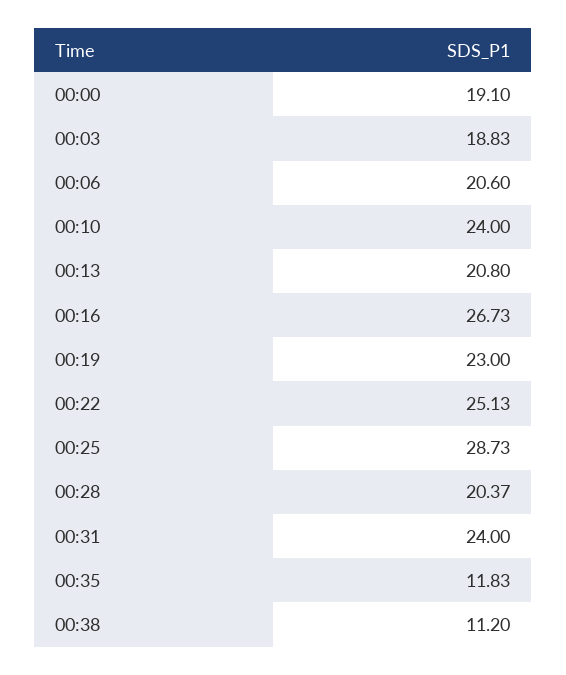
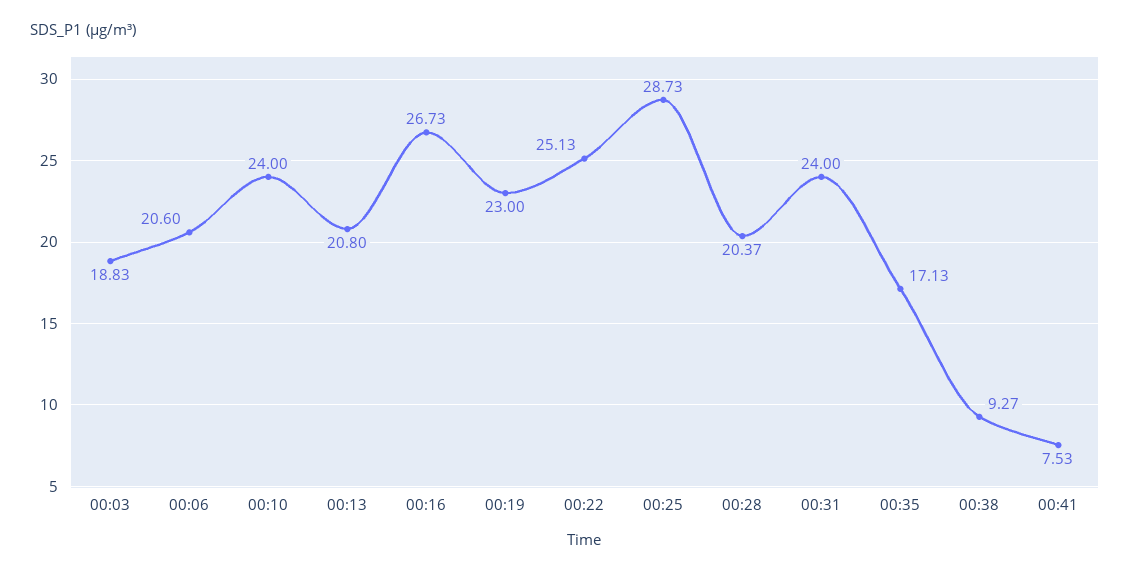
00:00: 19.1 -> none
00:35: 11.83 -> 17.13
00:38: 11.2 -> 9.27
00:41: none -> 7.53

